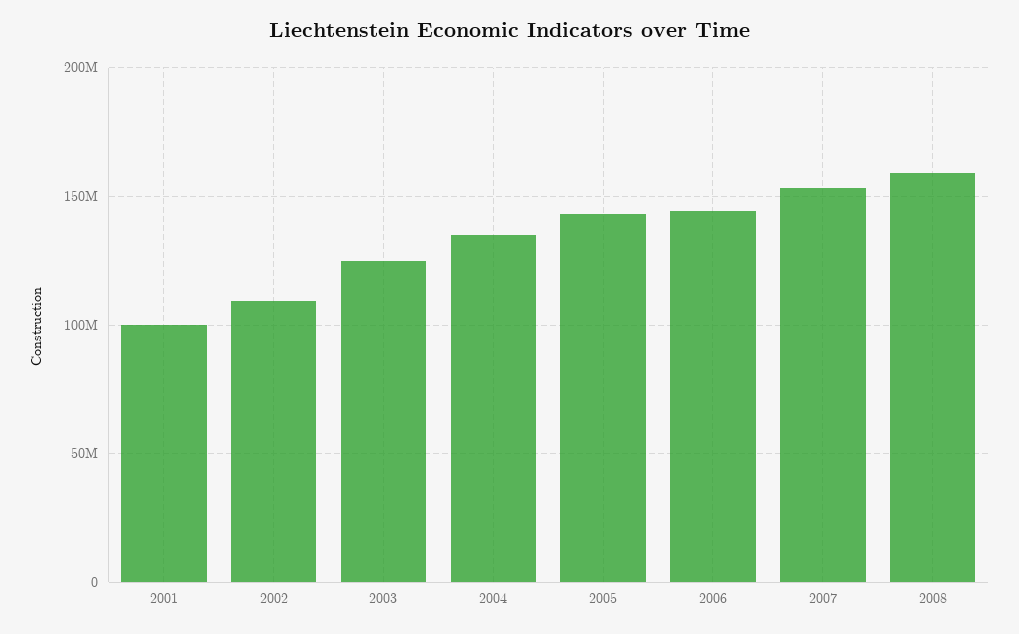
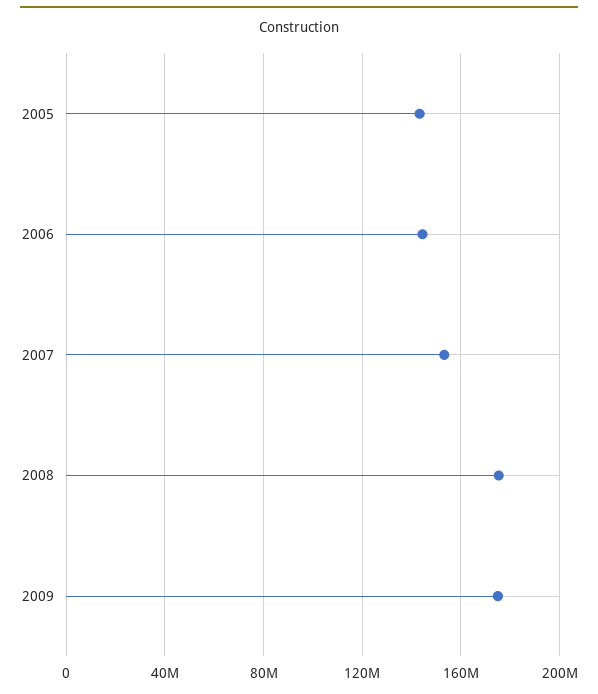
2001: 100000000 -> none
2002: 110000000 -> none
2003: 125000000 -> none
2004: 135000000 -> none
2008: 160000000 -> 175000000
2009: none -> 175000000

